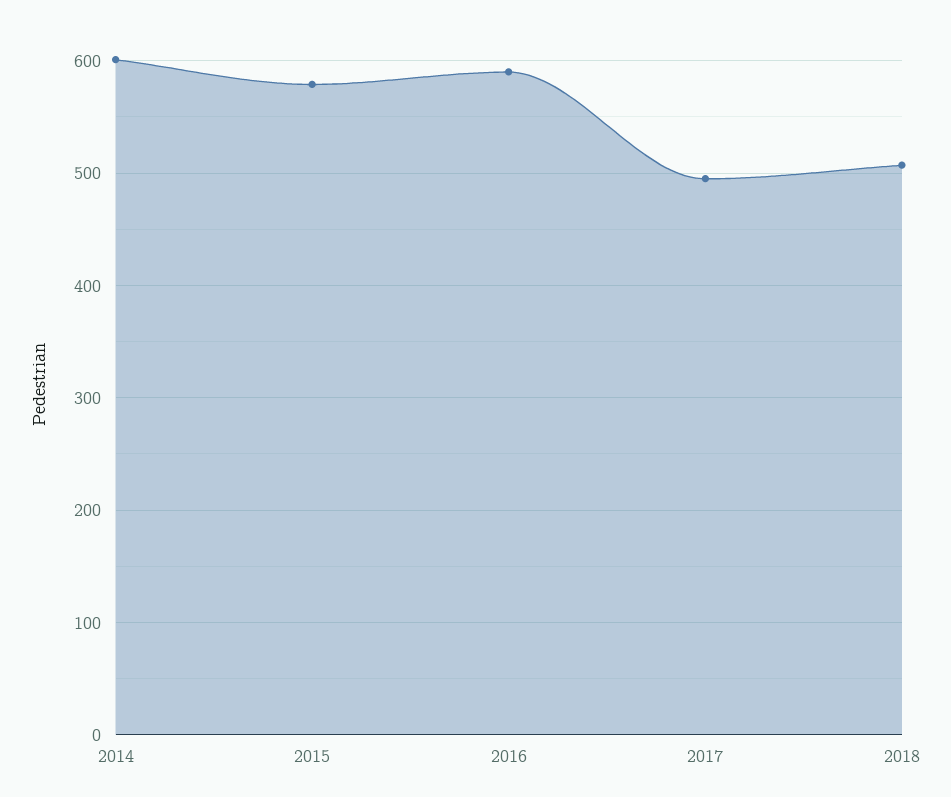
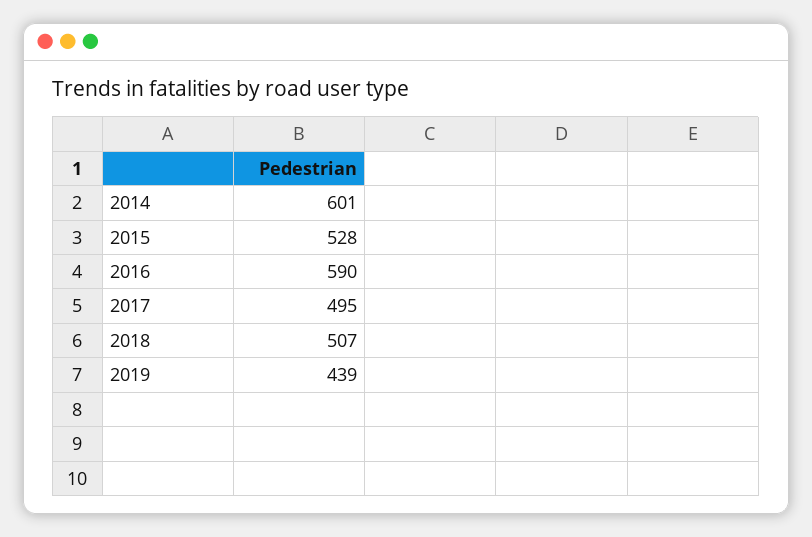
2015: 580 -> 528
2019: none -> 439

